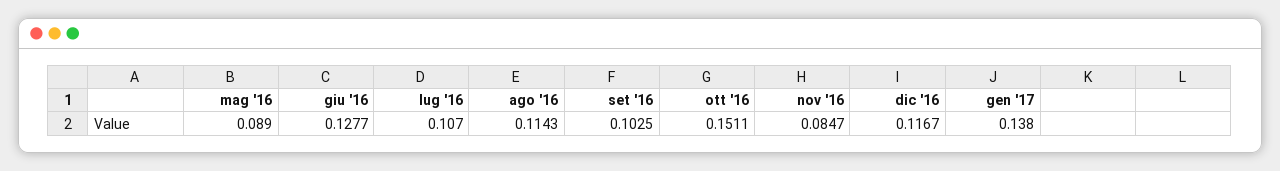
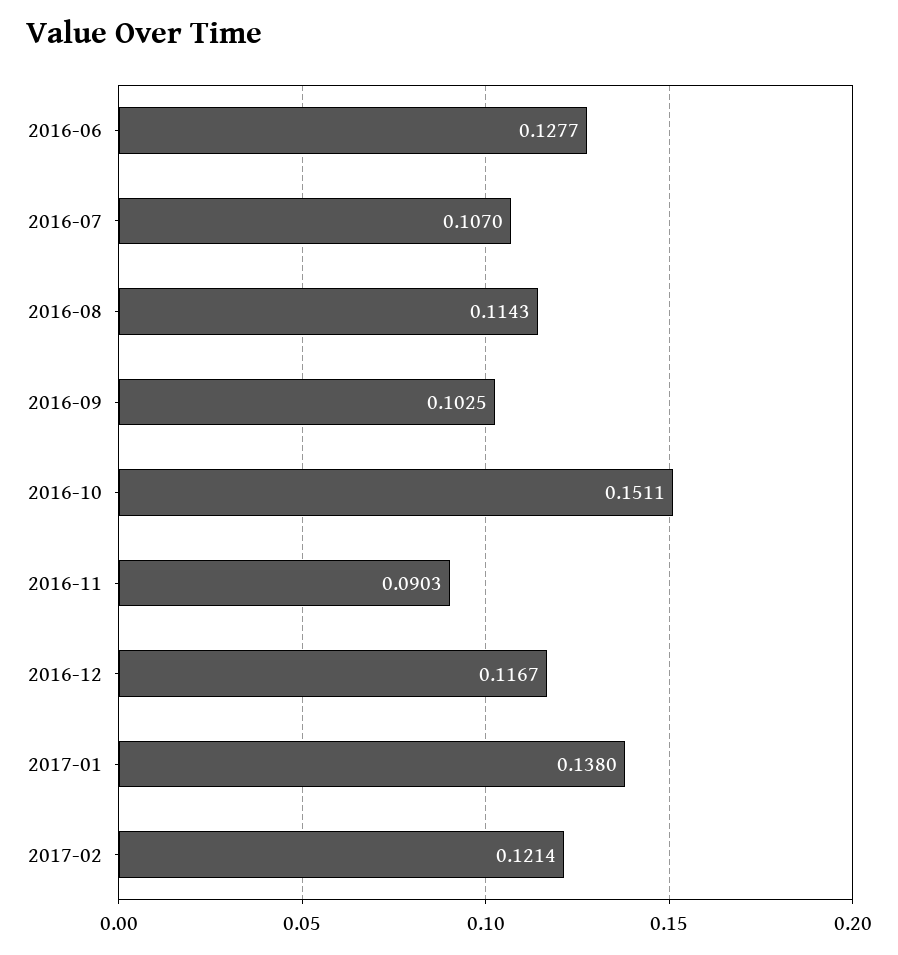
mag '16: 0.089 -> none
nov '16: 0.0847 -> 0.0903
2017-02: none -> 0.1214

